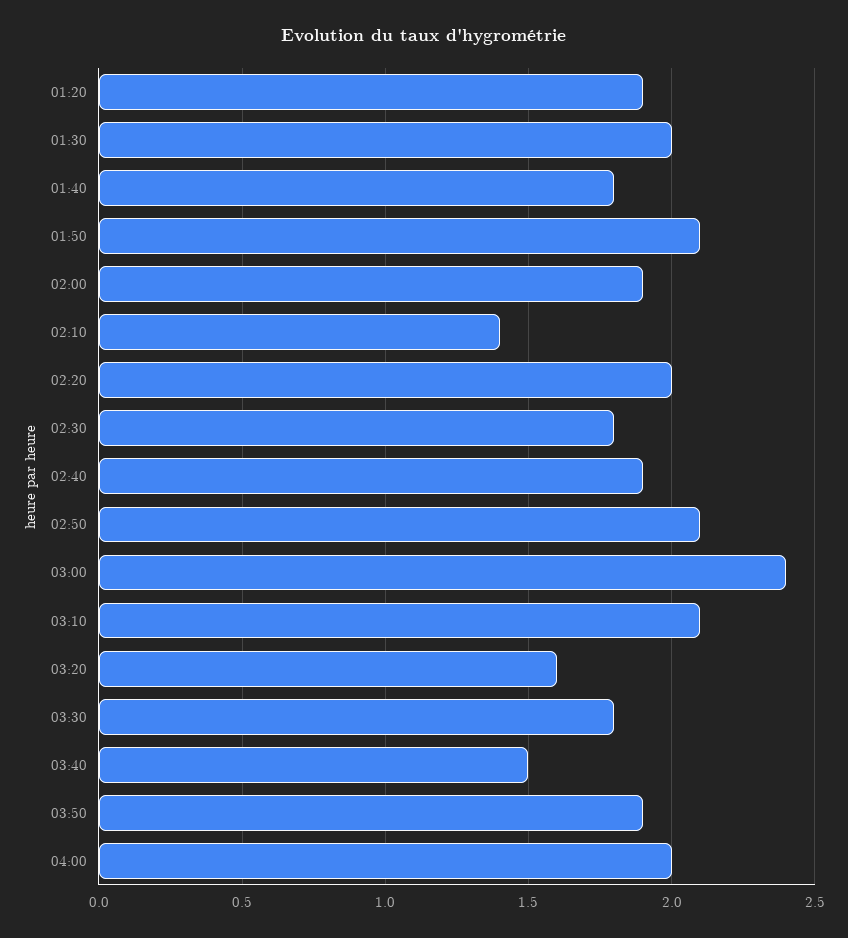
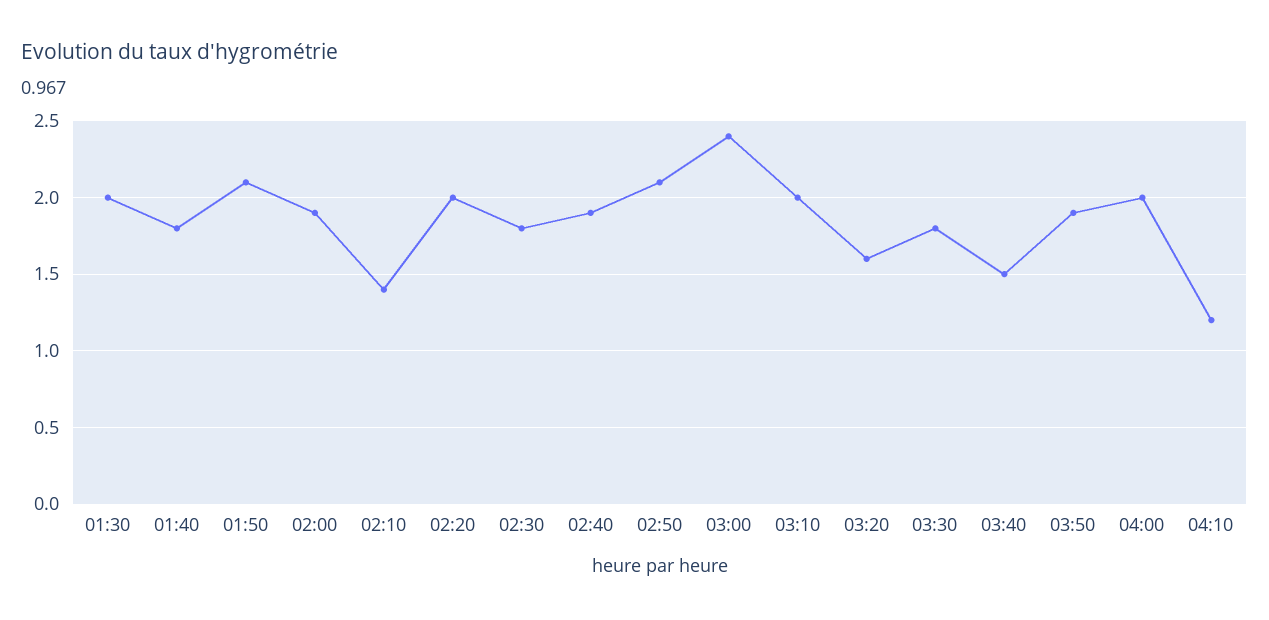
01:20: 1.9 -> none
03:10: 2.1 -> 2
04:10: none -> 1.2

